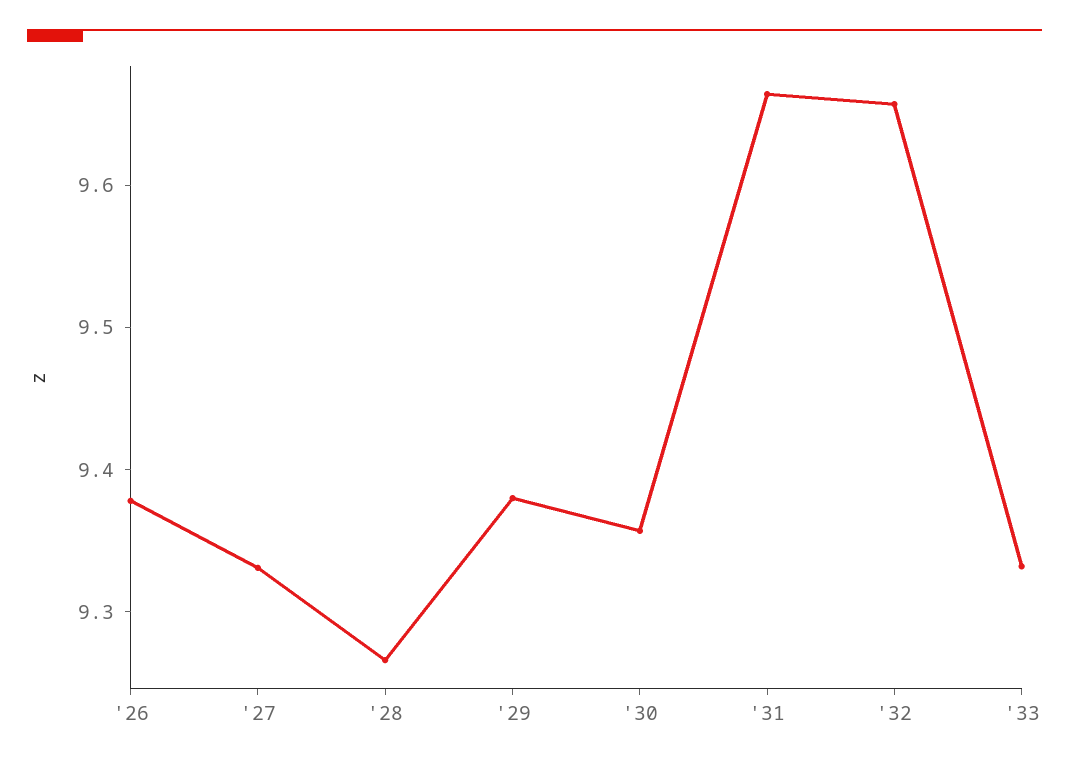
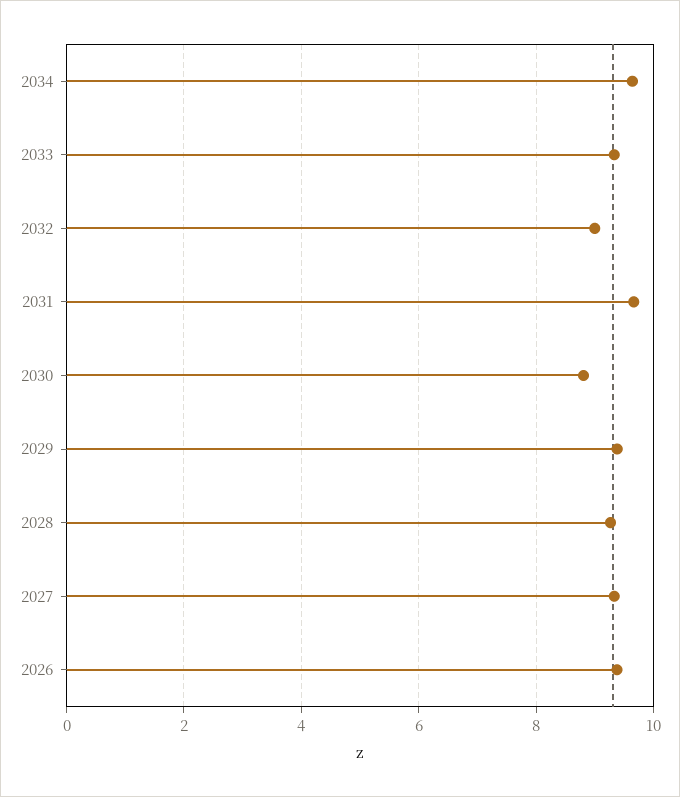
'30: 9.36 -> 8.8
'32: 9.66 -> 9
2034: none -> 9.6

